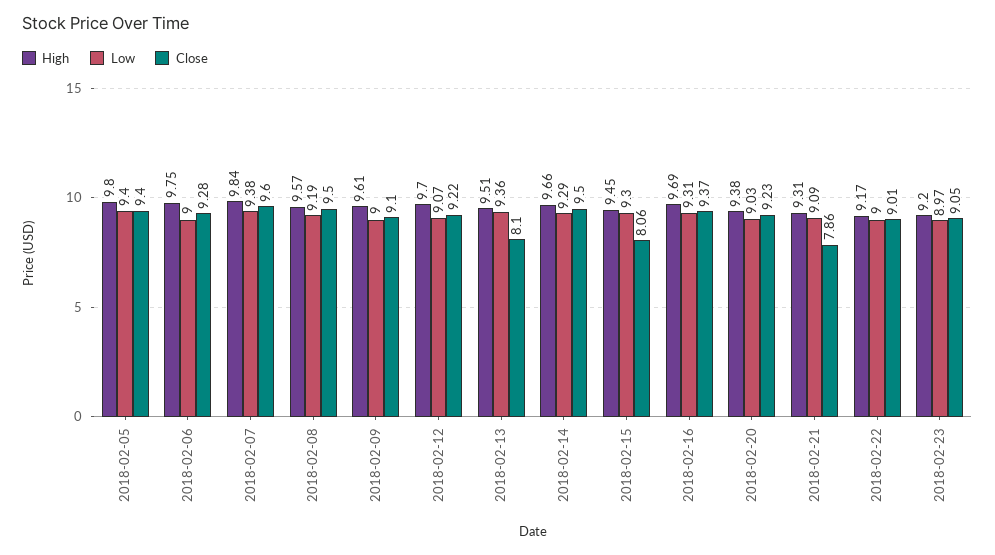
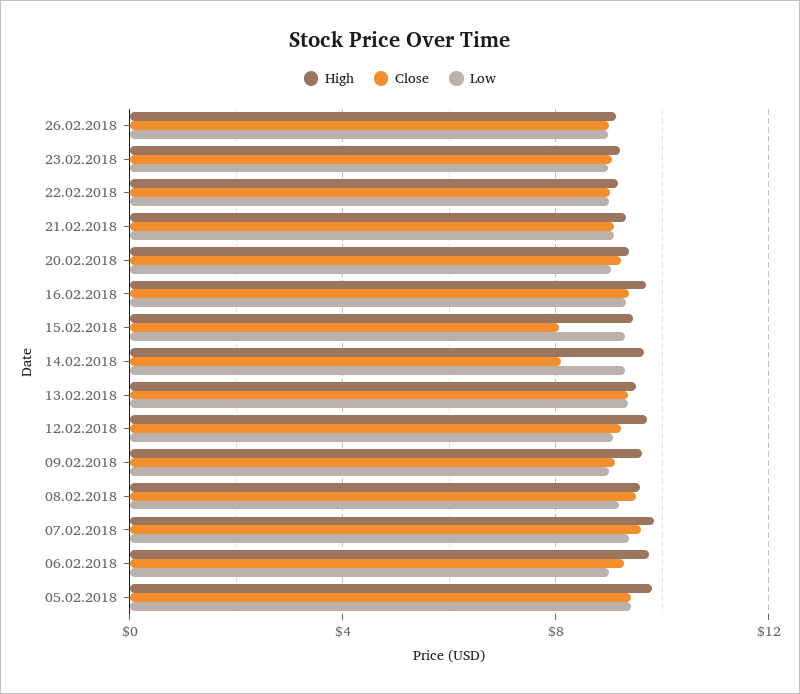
Close, 2018-02-13: 8.1 -> 9.5
Close, 2018-02-14: 9.5 -> 8
Close, 2018-02-21: 7.86 -> 9
High, 26.02.2018: none -> 9
Close, 26.02.2018: none -> 9
Low, 26.02.2018: none -> 9

